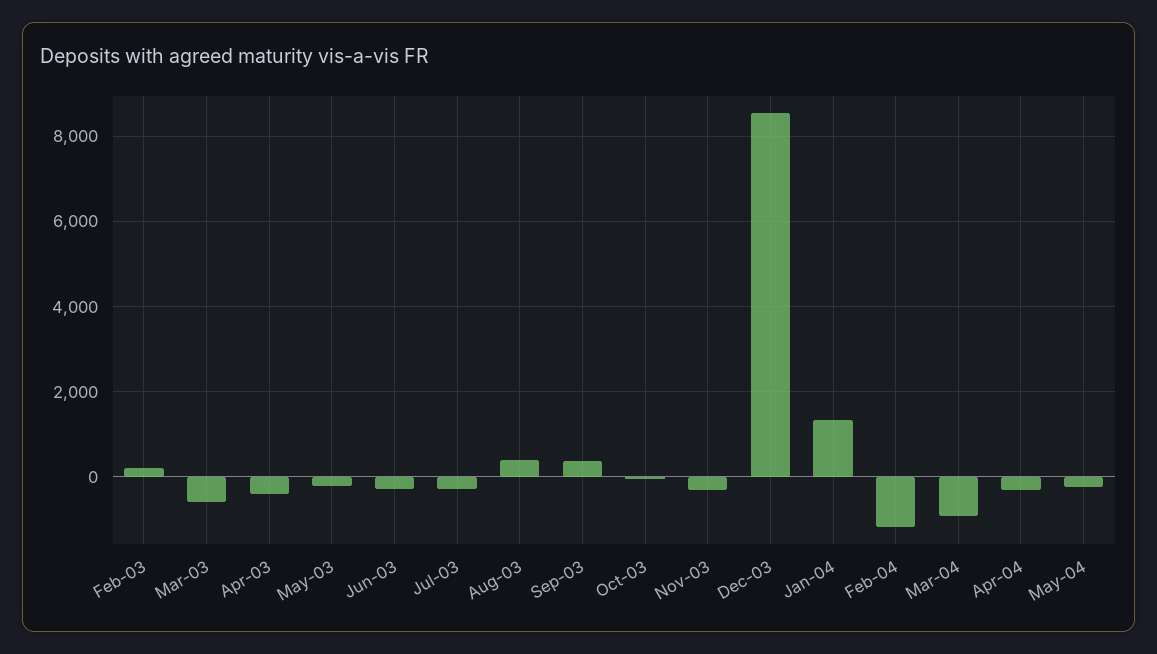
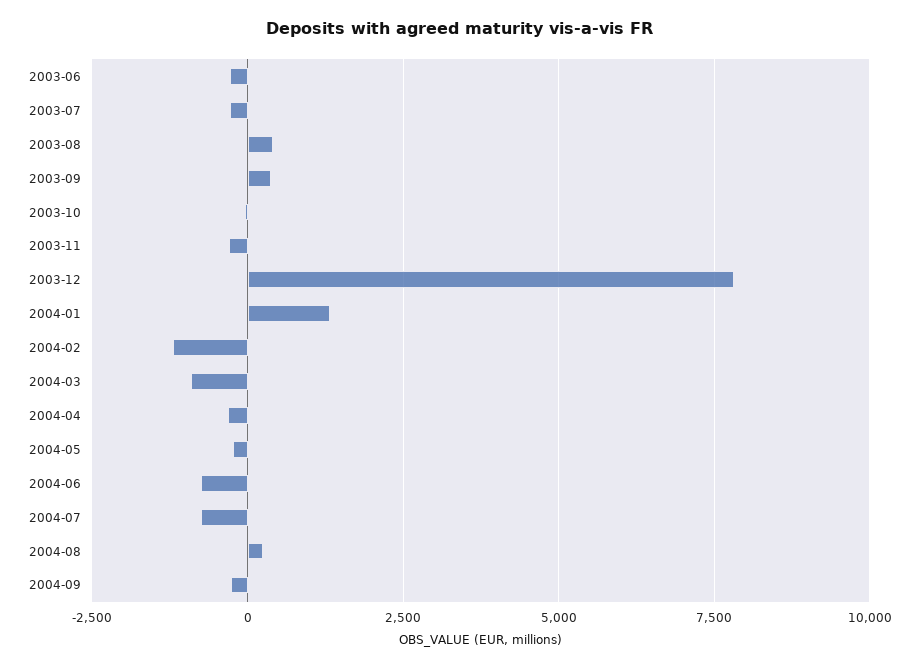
Feb-03: 200 -> none
Mar-03: -600 -> none
Apr-03: -400 -> none
May-03: -200 -> none
Dec-03: 8600 -> 7750
2004-06: none -> -750
2004-07: none -> -750
2004-08: none -> 250
2004-09: none -> -250

